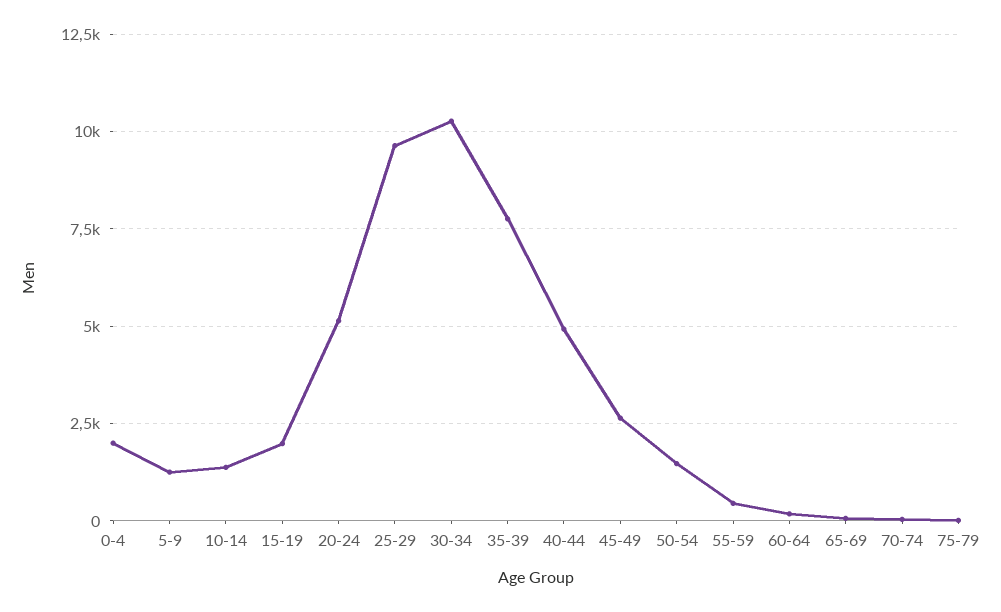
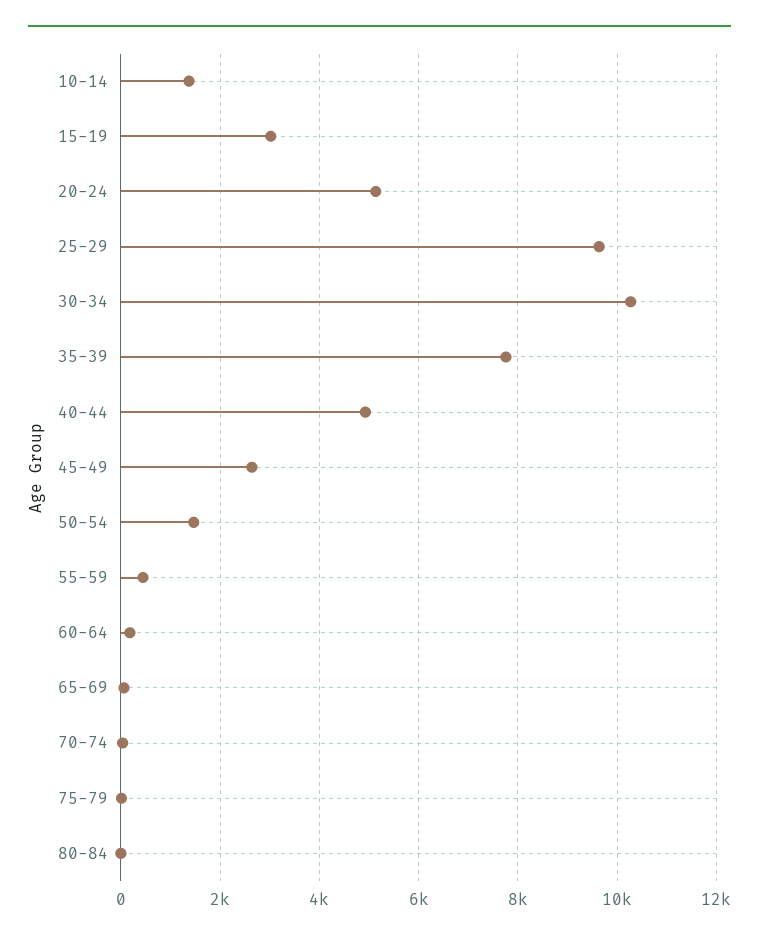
0-4: 2000 -> none
5-9: 1250 -> none
15-19: 2000 -> 3000
80-84: none -> 0

